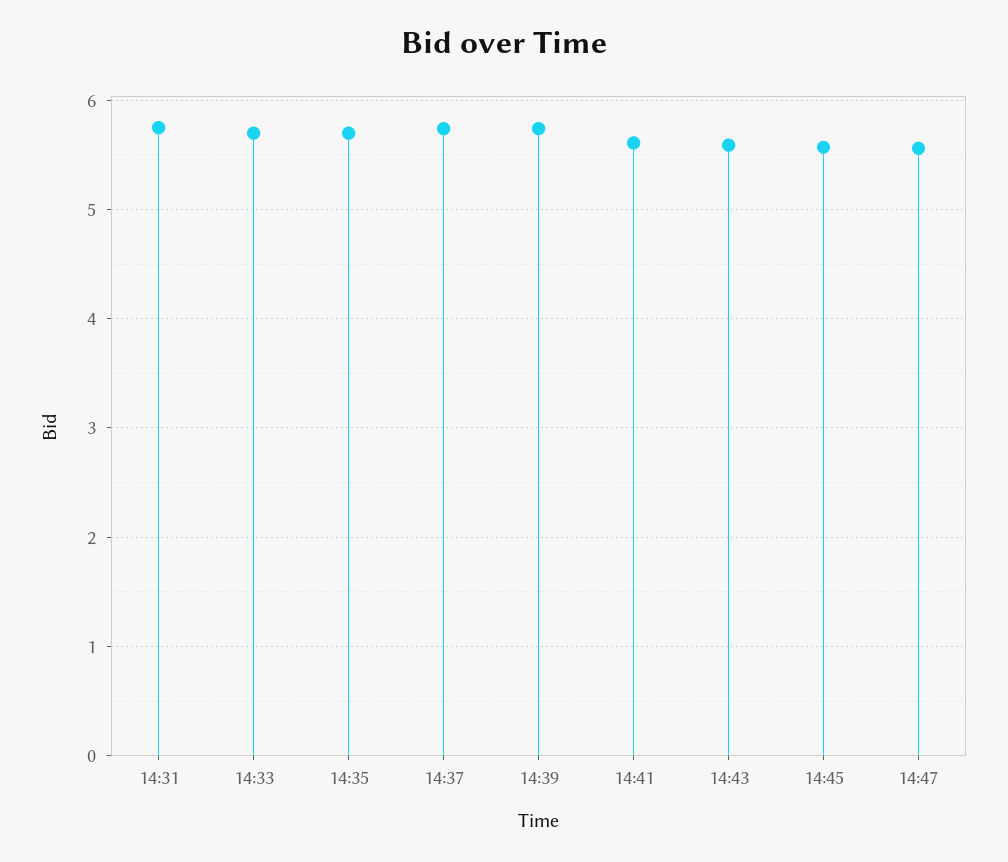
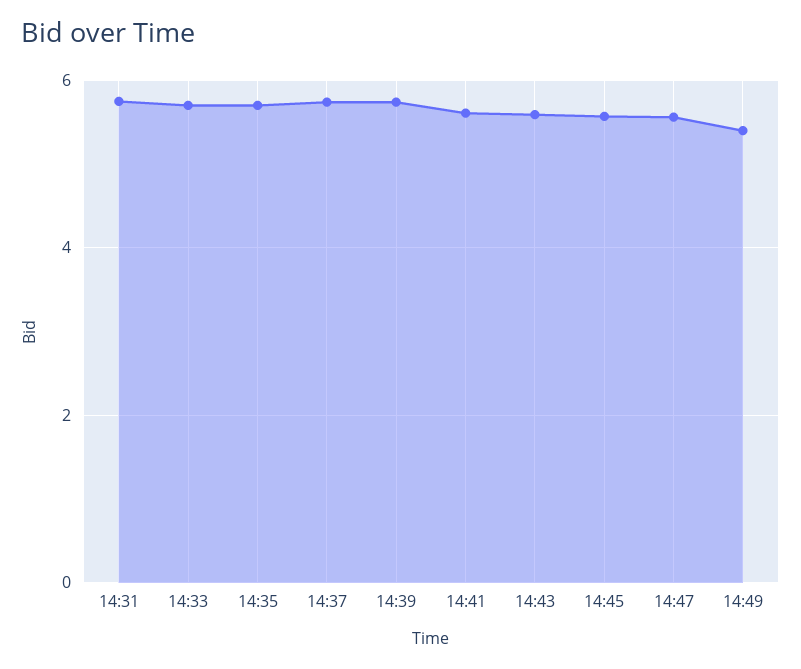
14:49: none -> 5.4

